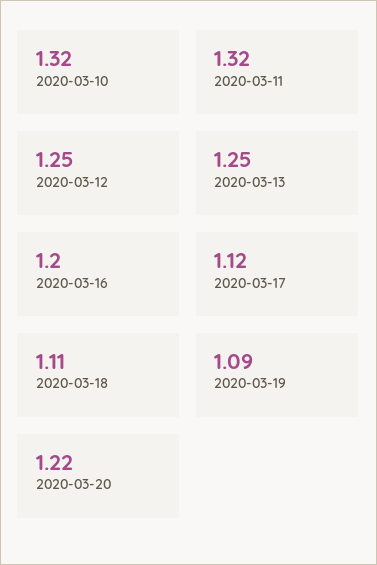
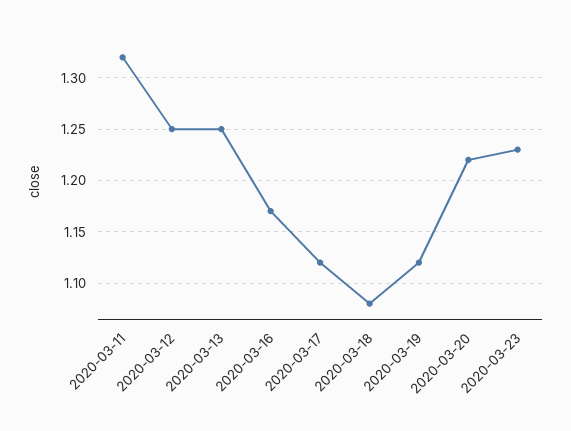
2020-03-10: 1.32 -> none
2020-03-16: 1.2 -> 1.17
2020-03-18: 1.11 -> 1.08
2020-03-19: 1.09 -> 1.12
2020-03-23: none -> 1.23

